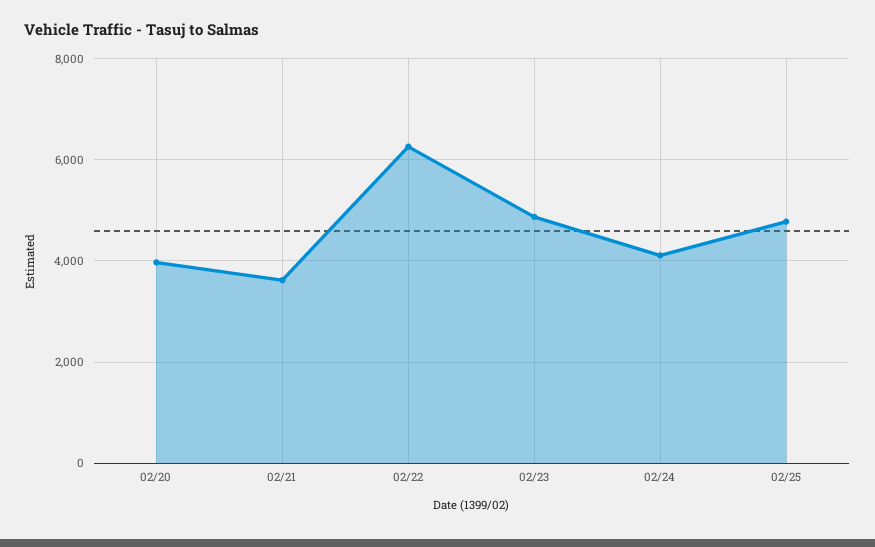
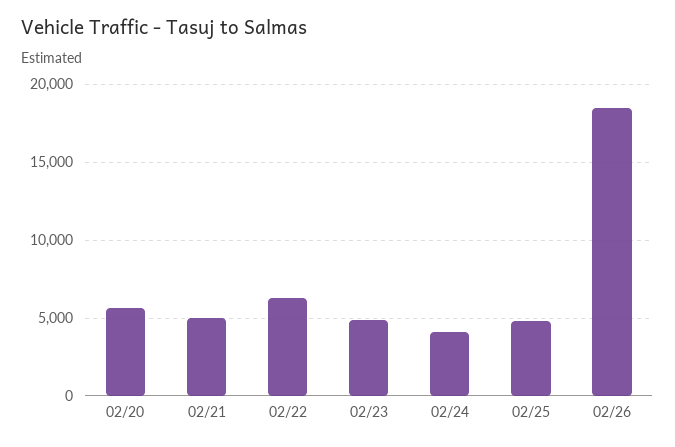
02/20: 4000 -> 5500
02/21: 3600 -> 5000
02/26: none -> 18500

